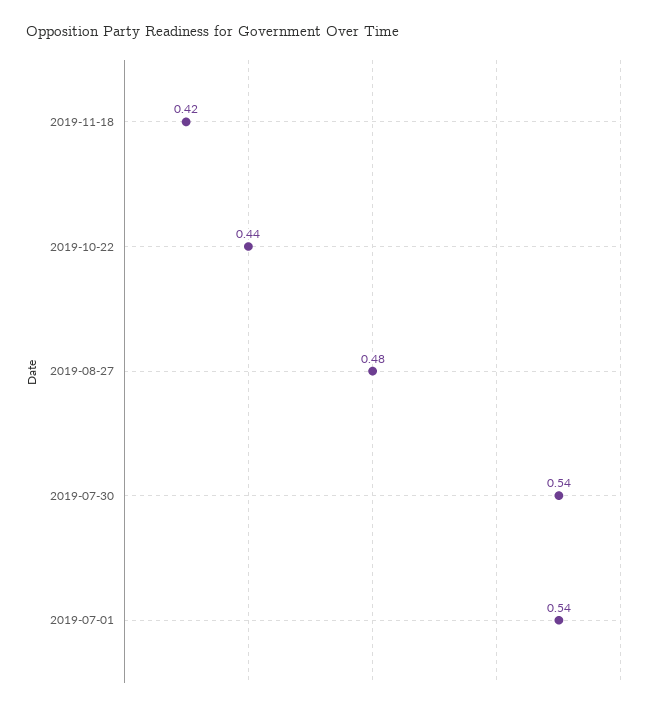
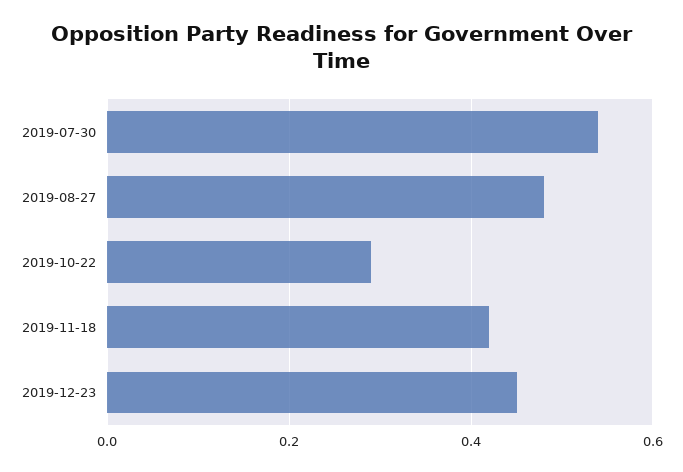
2019-10-22: 0.44 -> 0.3
2019-07-01: 0.54 -> none
2019-12-23: none -> 0.45

